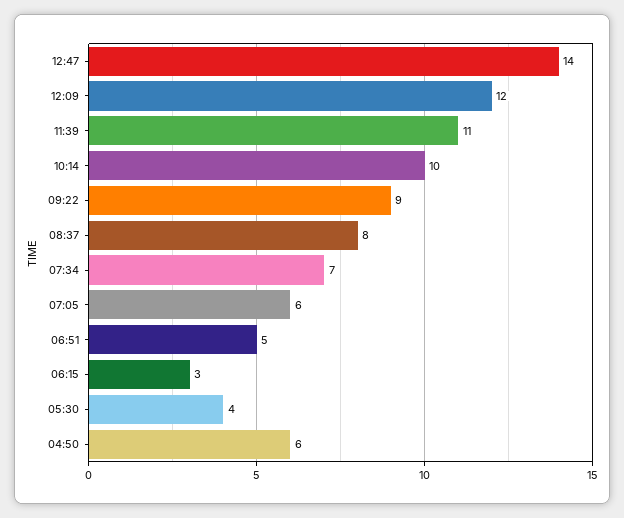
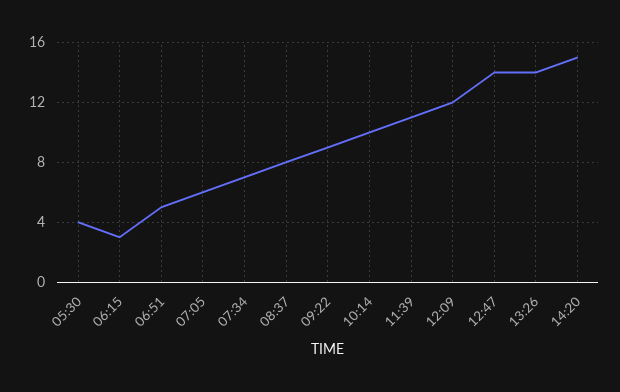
04:50: 6 -> none
13:26: none -> 14
14:20: none -> 15

